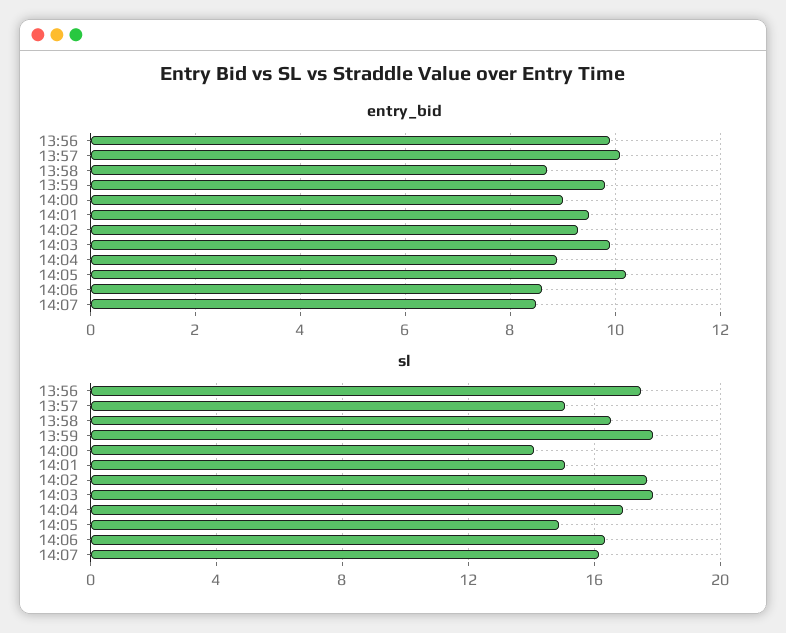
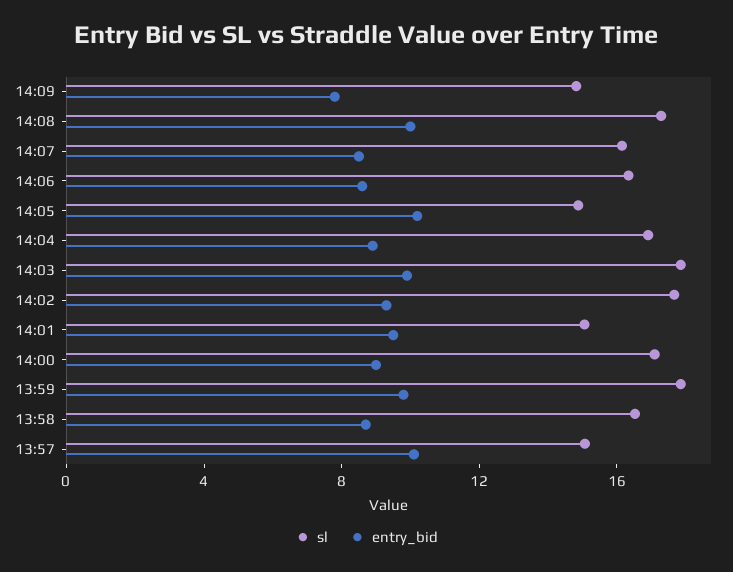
entry_bid, 13:56: 10 -> none
sl, 13:56: 17.5 -> none
sl, 14:00: 14 -> 17
sl, 14:09: none -> 15
entry_bid, 14:09: none -> 8
sl, 14:08: none -> 17
entry_bid, 14:08: none -> 10

